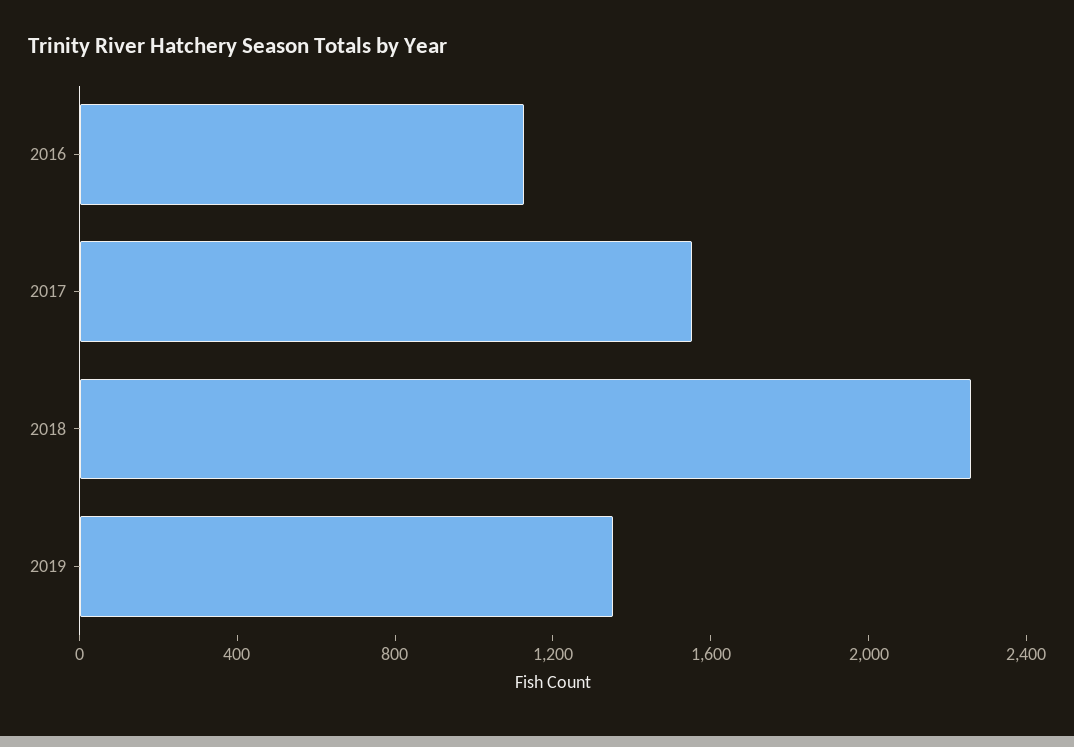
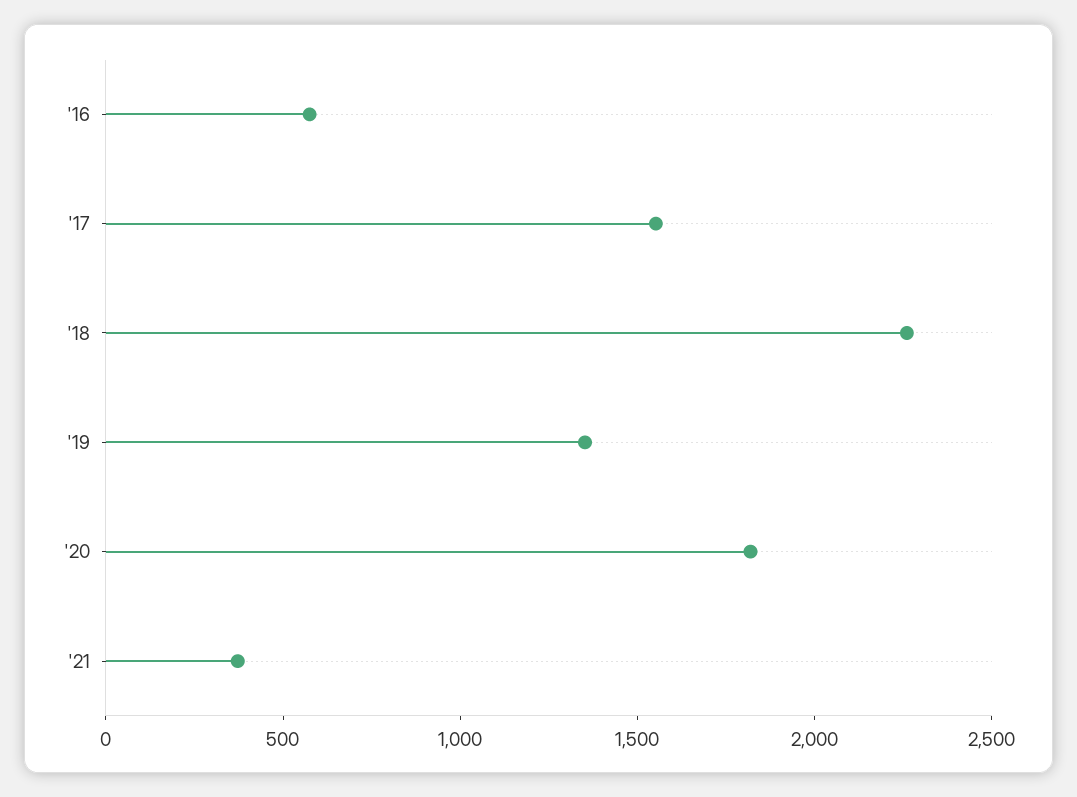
2016: 1100 -> 600
'20: none -> 1800
'21: none -> 400

